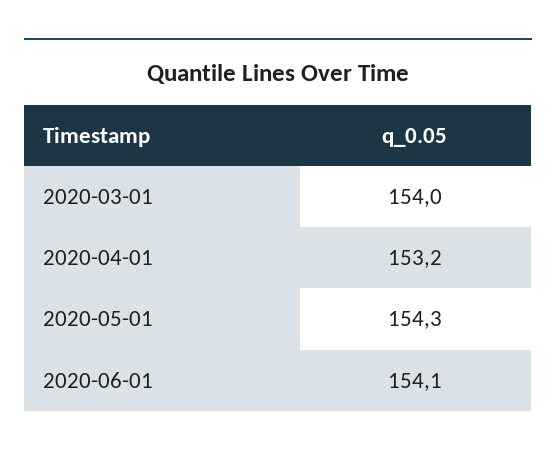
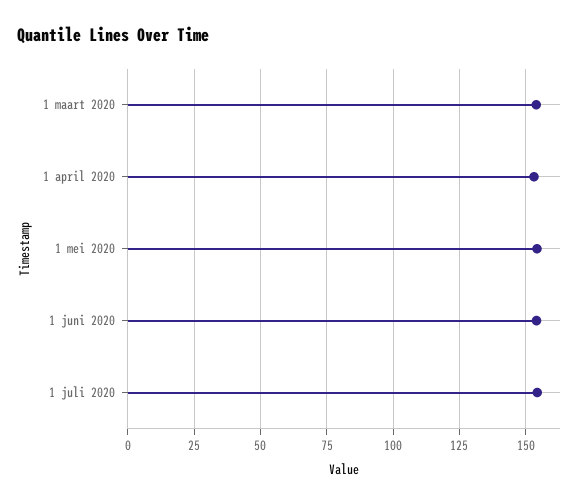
1 juli 2020: none -> 155

